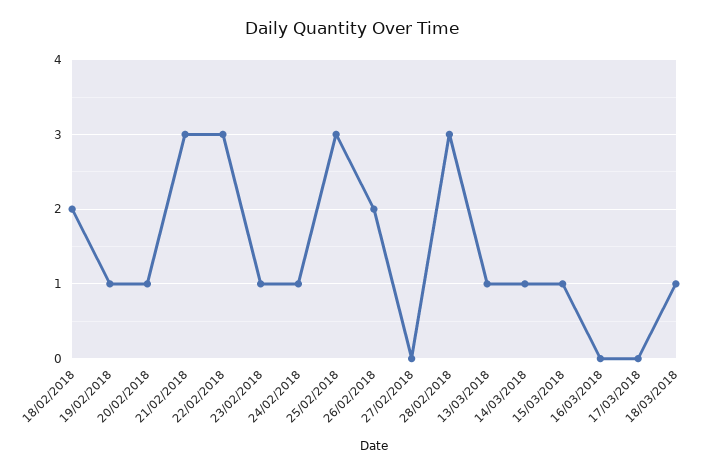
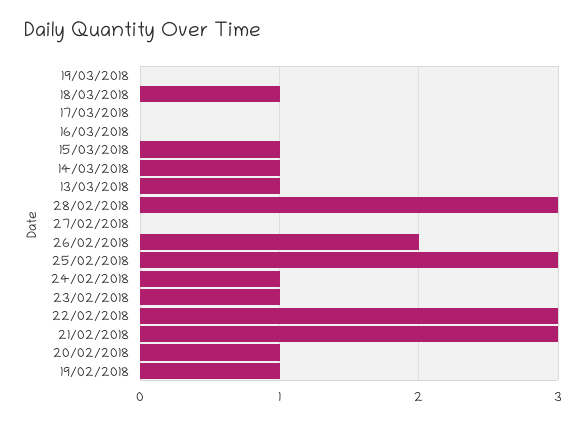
18/02/2018: 2 -> none
19/03/2018: none -> 0

